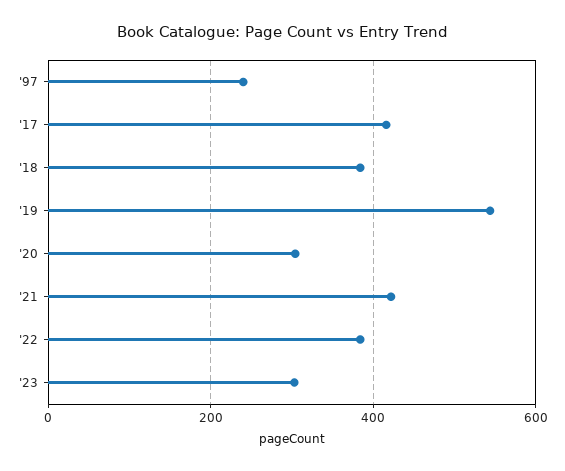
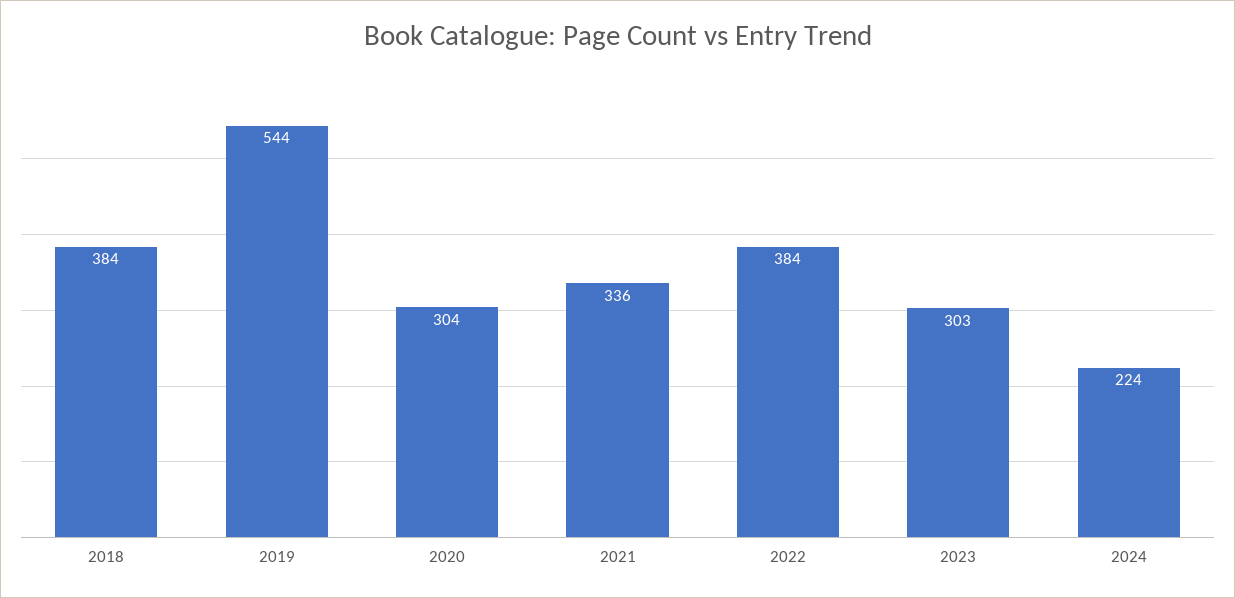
'97: 240 -> none
'17: 420 -> none
'21: 420 -> 336
2024: none -> 224

